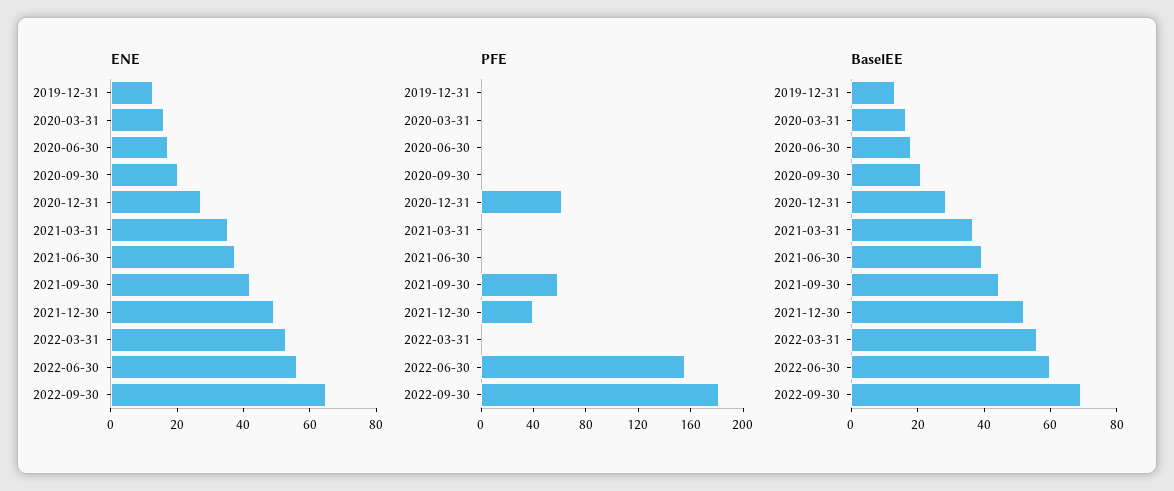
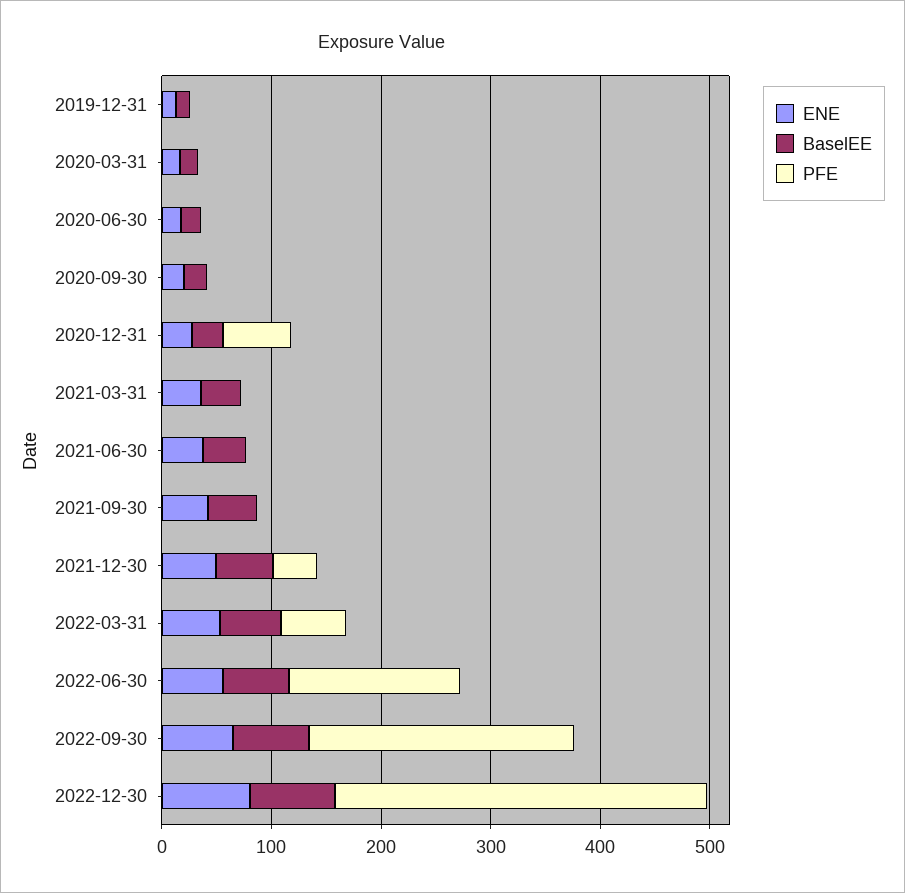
PFE, 2021-09-30: 60 -> 0
PFE, 2022-03-31: 0 -> 60
PFE, 2022-09-30: 180 -> 240
ENE, 2022-12-30: none -> 80
BaselEE, 2022-12-30: none -> 80
PFE, 2022-12-30: none -> 340

